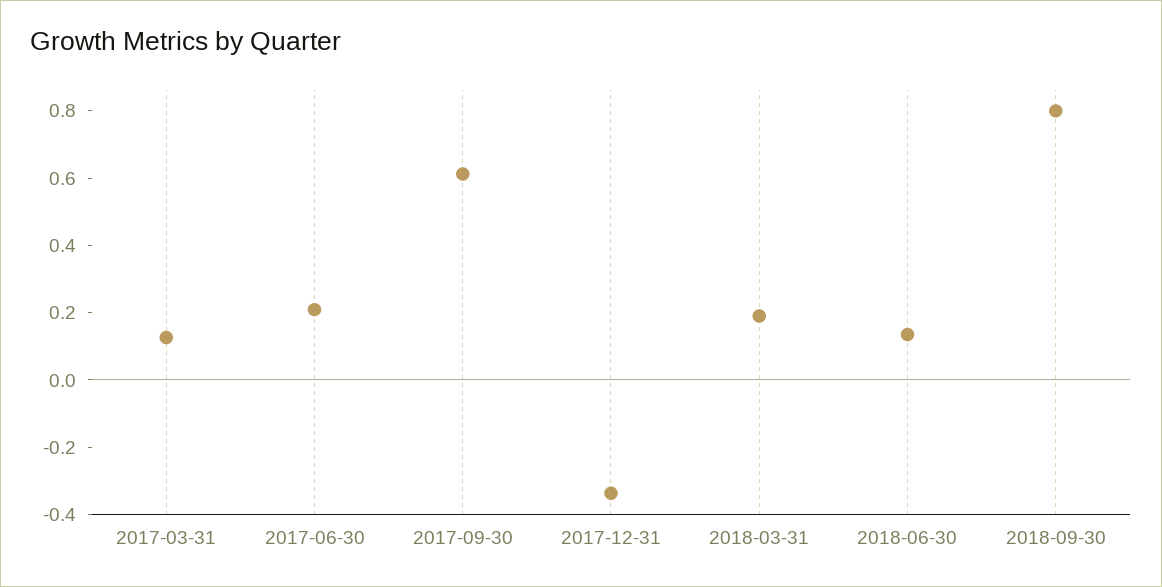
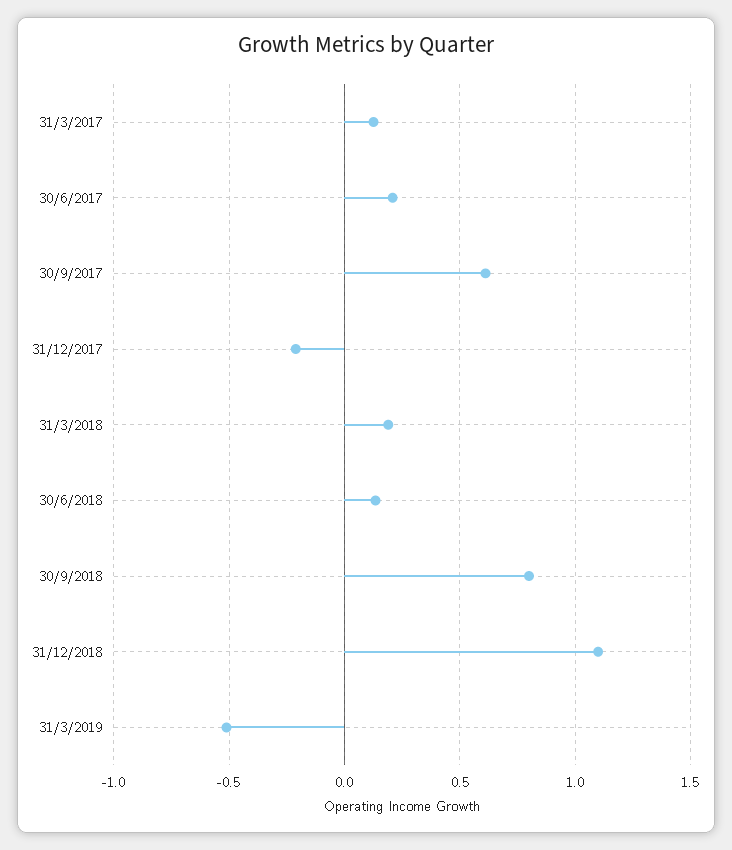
2017-12-31: -0.35 -> -0.2
31/12/2018: none -> 1.1
31/3/2019: none -> -0.5

